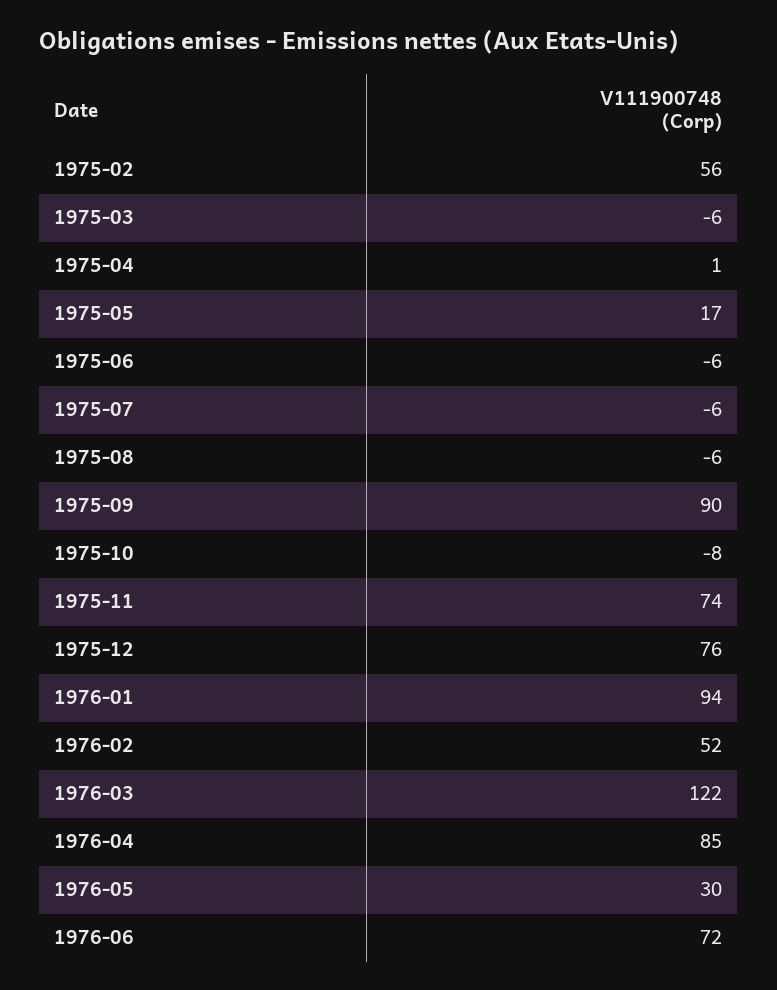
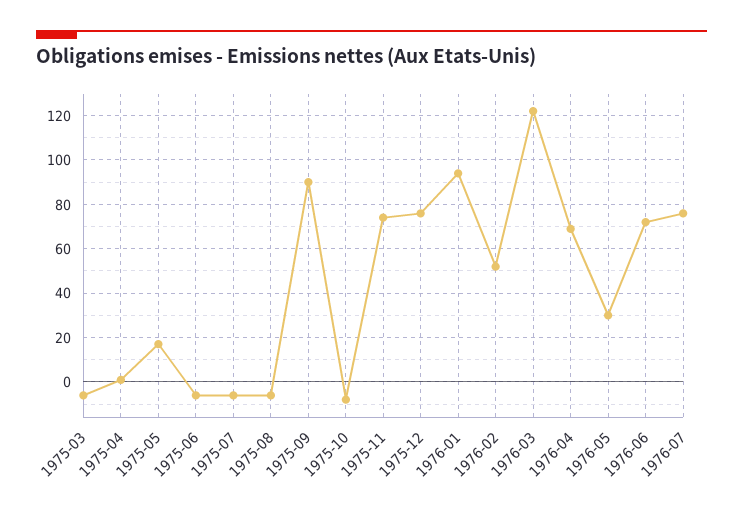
1975-02: 56 -> none
1976-04: 85 -> 70
1976-07: none -> 75

